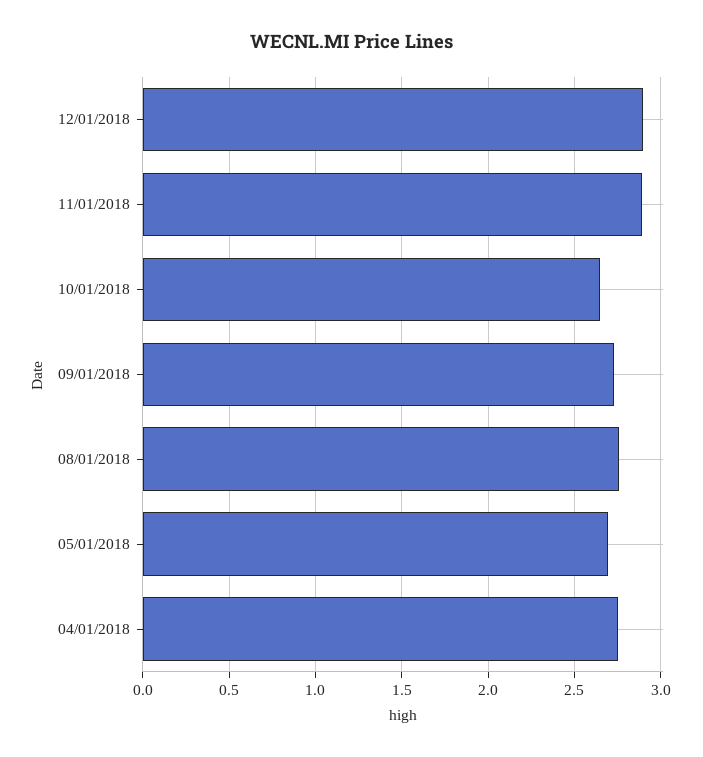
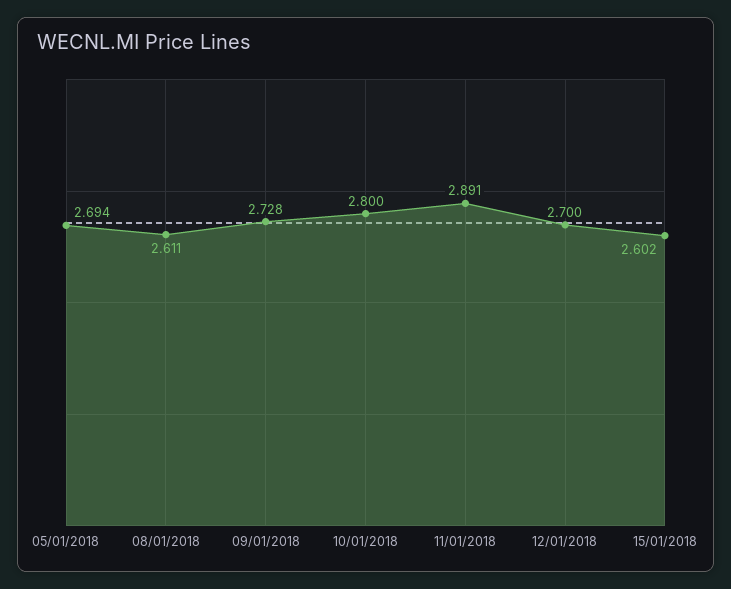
12/01/2018: 2.9 -> 2.7
10/01/2018: 2.65 -> 2.8
08/01/2018: 2.75 -> 2.611
04/01/2018: 2.75 -> none
15/01/2018: none -> 2.602

